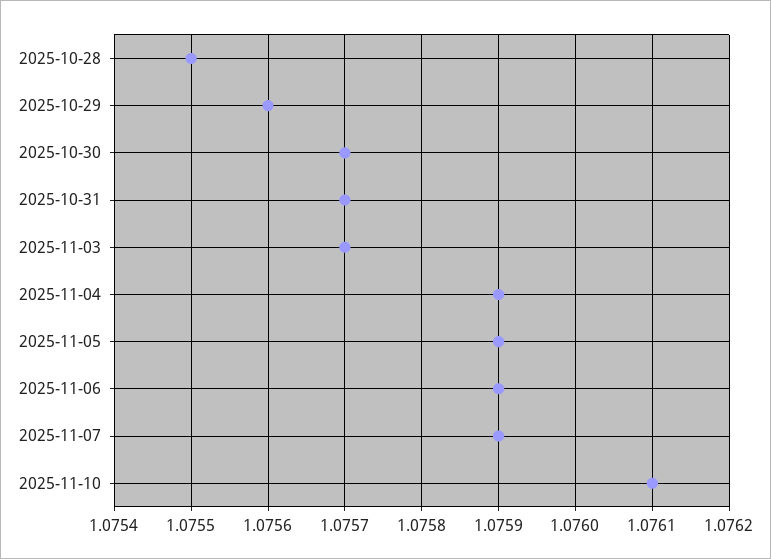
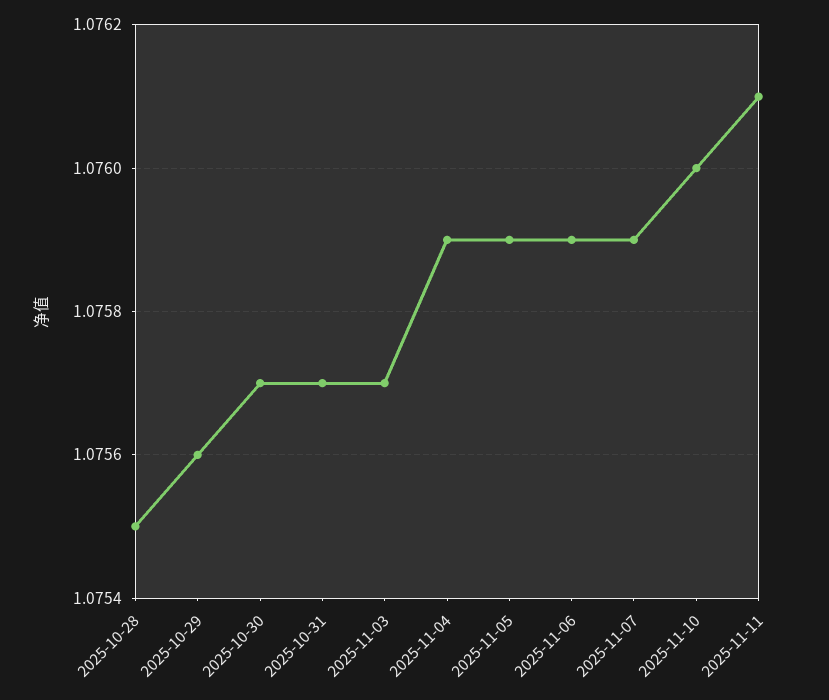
2025-11-10: 1.0761 -> 1.076
2025-11-11: none -> 1.0761

